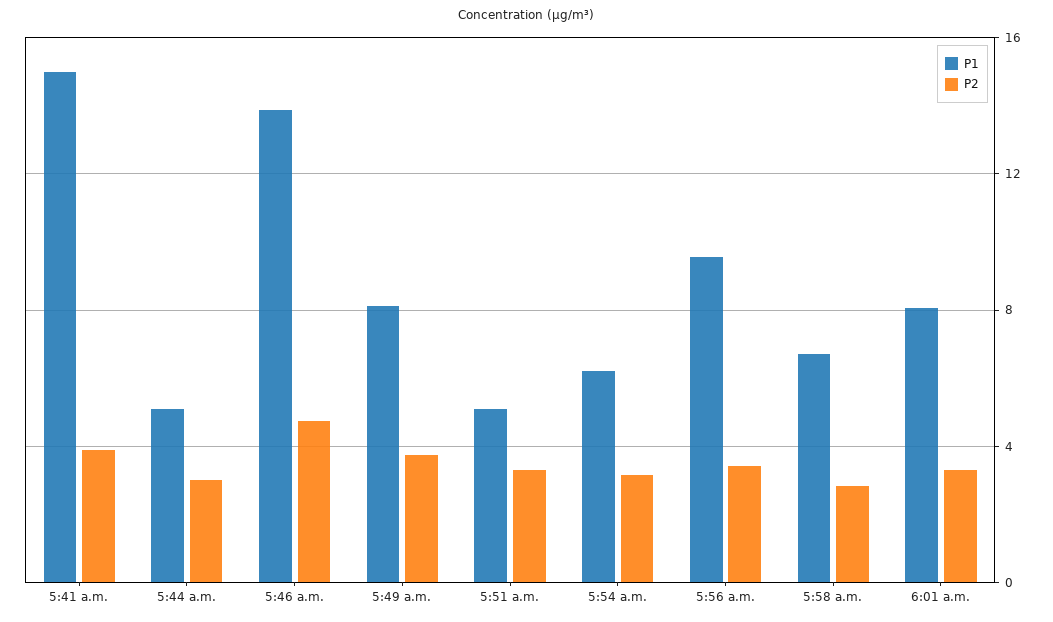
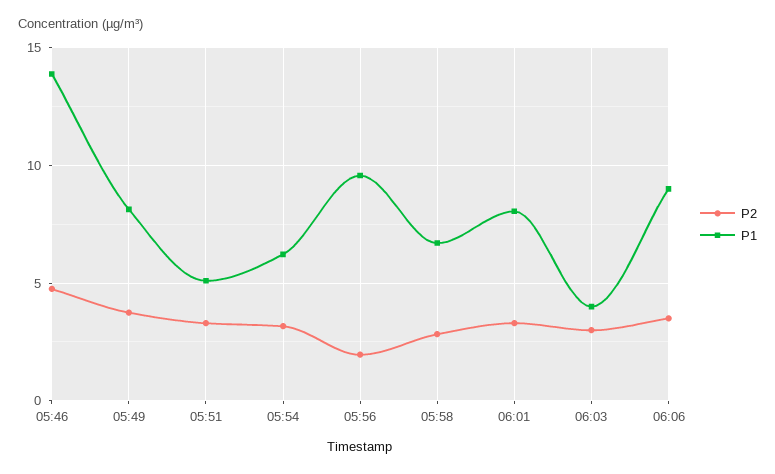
P1, 5:41 a.m.: 15 -> none
P2, 5:41 a.m.: 4 -> none
P1, 5:44 a.m.: 5 -> none
P2, 5:44 a.m.: 3 -> none
P2, 5:56 a.m.: 3.5 -> 2
P2, 06:03: none -> 3
P1, 06:03: none -> 4
P2, 06:06: none -> 3.5
P1, 06:06: none -> 9

